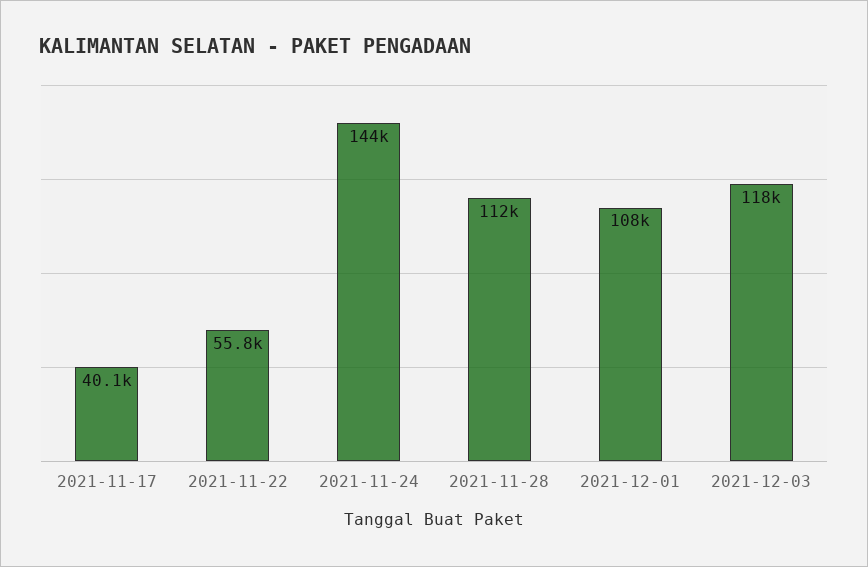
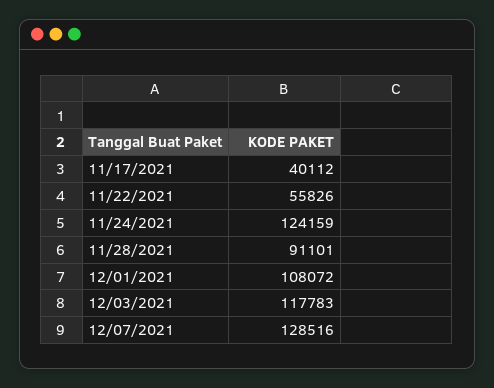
2021-11-24: 144000 -> 124159
2021-11-28: 112000 -> 91101
12/07/2021: none -> 128516

